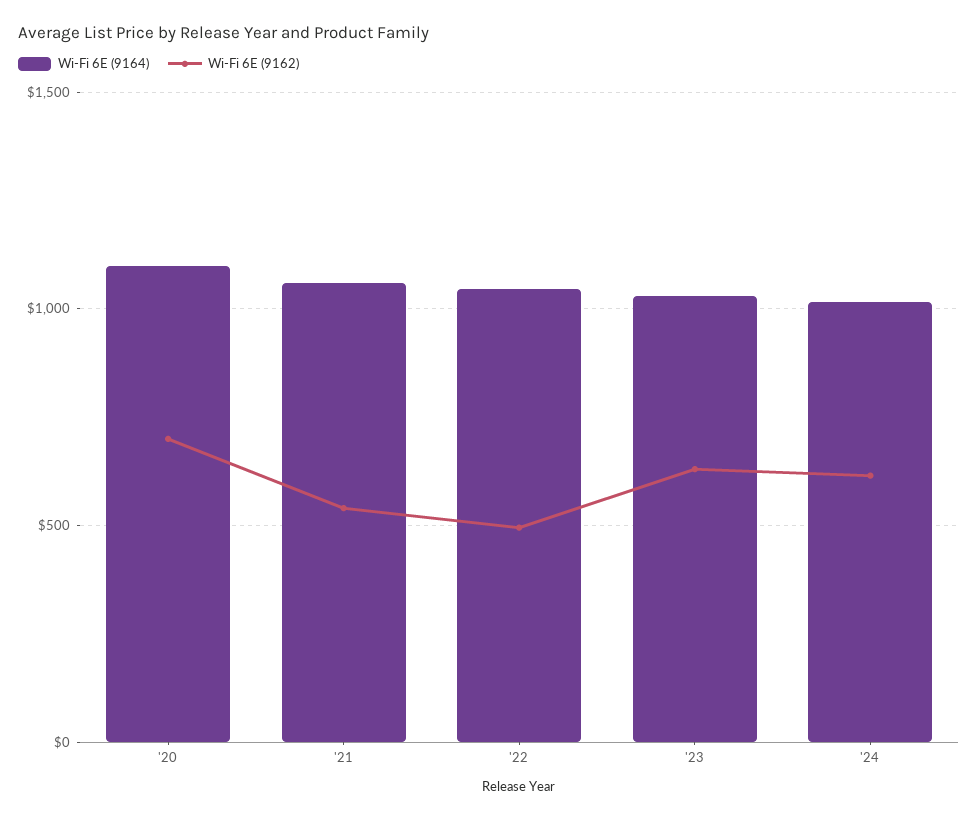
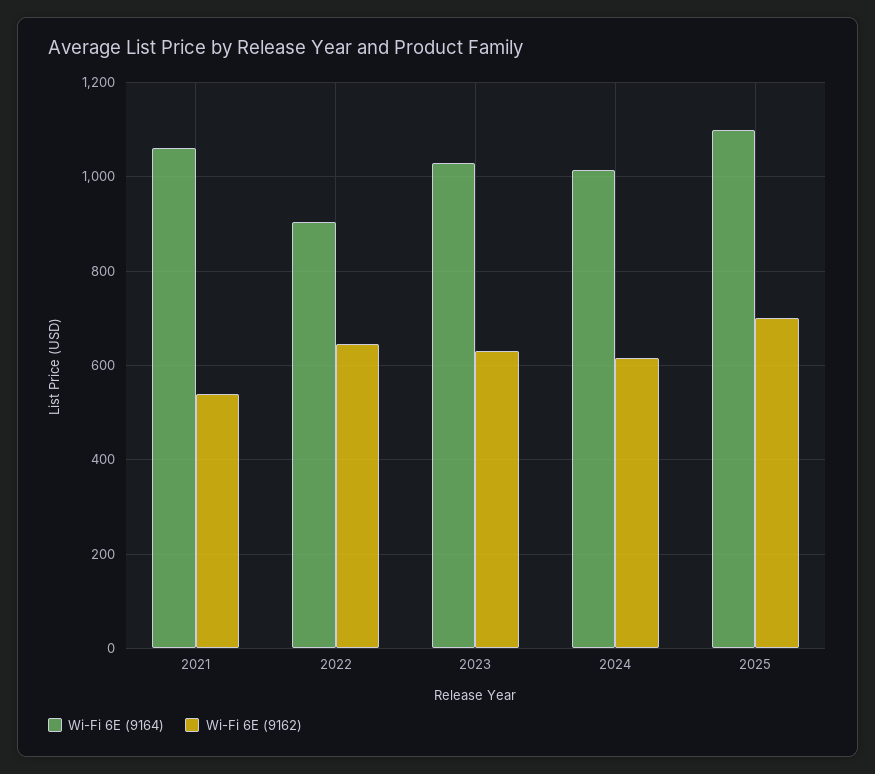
Wi-Fi 6E (9164), '20: 1100 -> none
Wi-Fi 6E (9162), '20: 700 -> none
Wi-Fi 6E (9164), '22: 1050 -> 900
Wi-Fi 6E (9162), '22: 500 -> 640
Wi-Fi 6E (9164), 2025: none -> 1100
Wi-Fi 6E (9162), 2025: none -> 700

